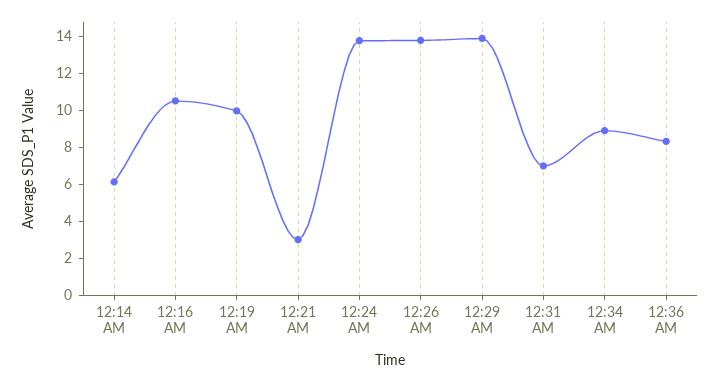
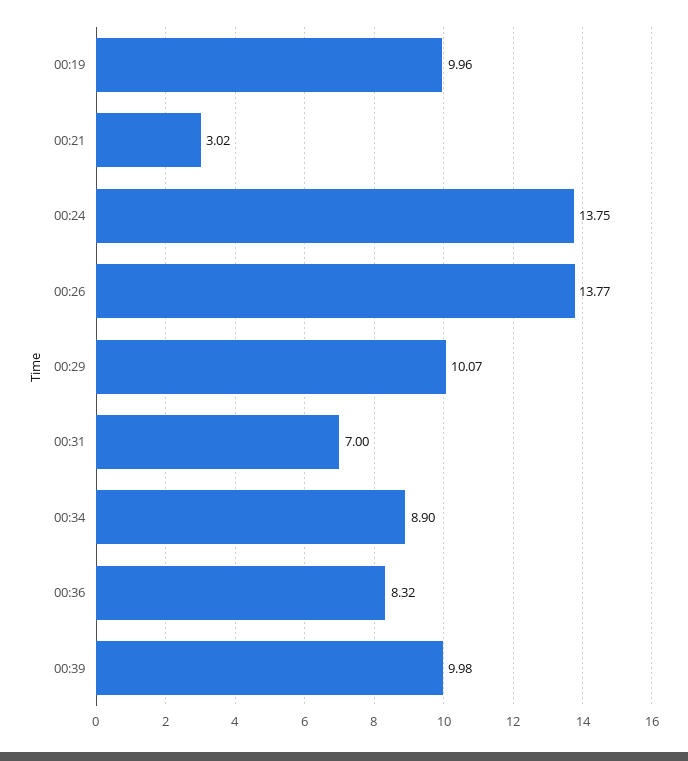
12:14 AM: 6 -> none
12:16 AM: 10.5 -> none
12:29 AM: 14 -> 10.07
00:39: none -> 9.98

